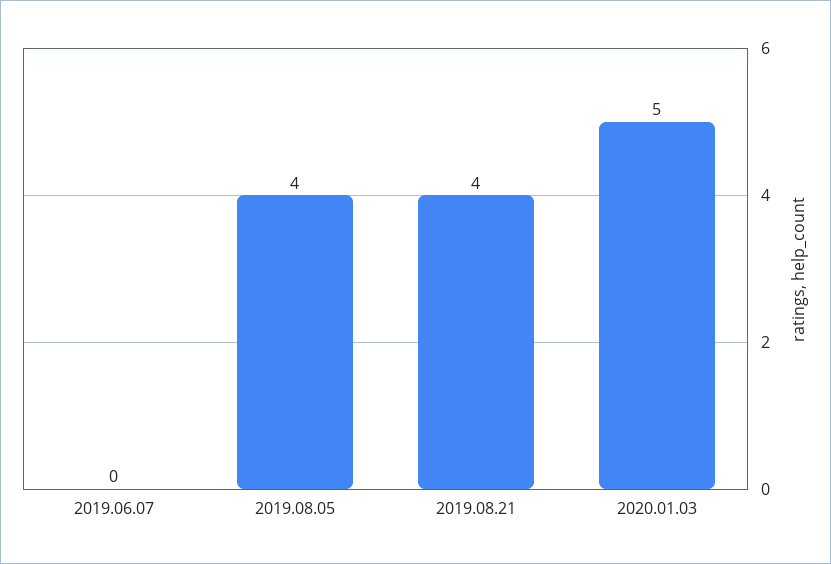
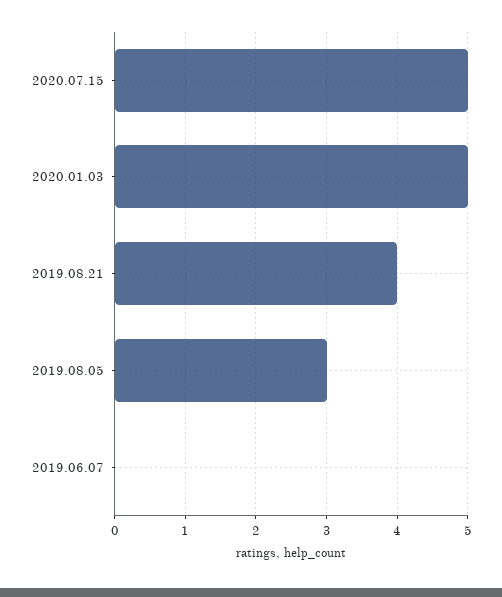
2019.08.05: 4 -> 3
2020.07.15: none -> 5

